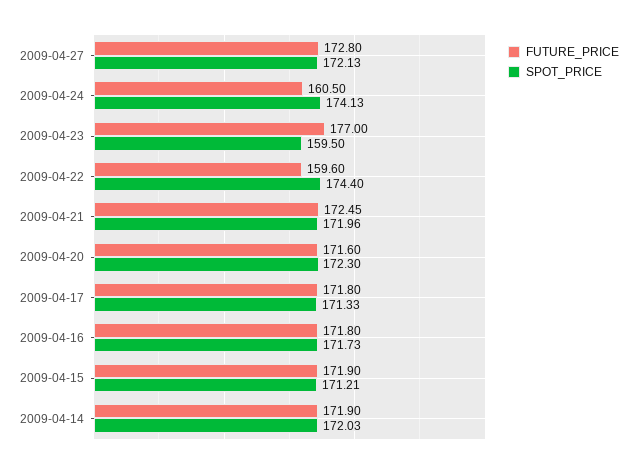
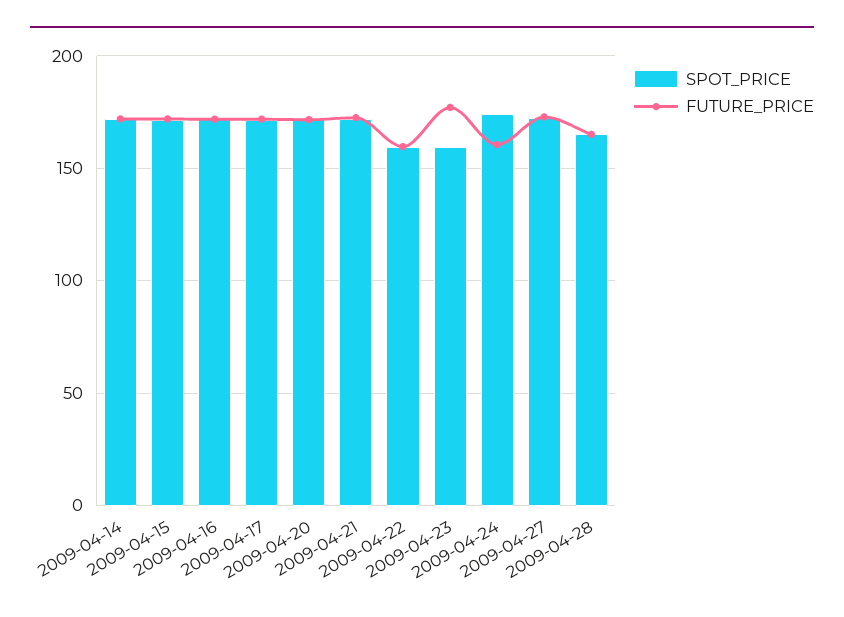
SPOT_PRICE, 2009-04-22: 174.4 -> 160
SPOT_PRICE, 2009-04-28: none -> 165
FUTURE_PRICE, 2009-04-28: none -> 165

